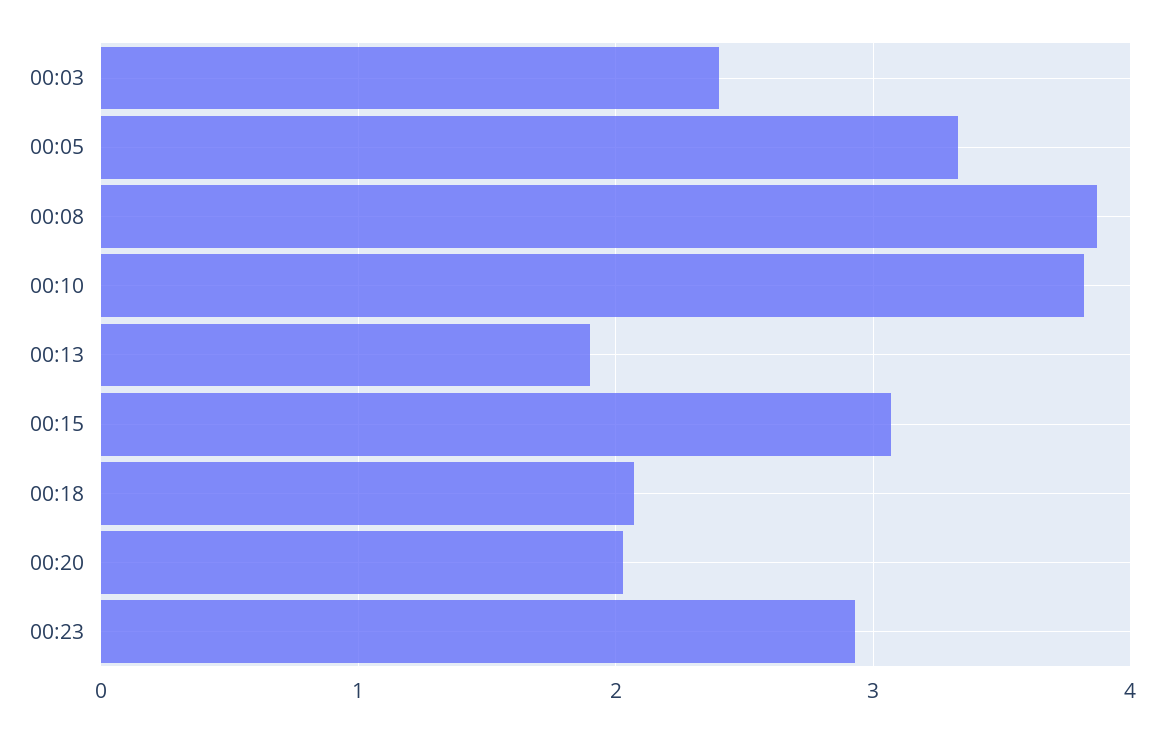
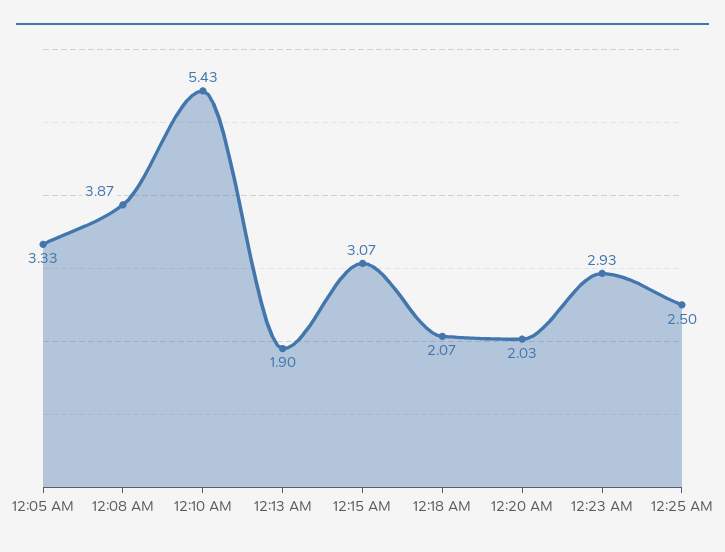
00:03: 2.4 -> none
00:10: 3.8 -> 5.43
12:25 AM: none -> 2.5

